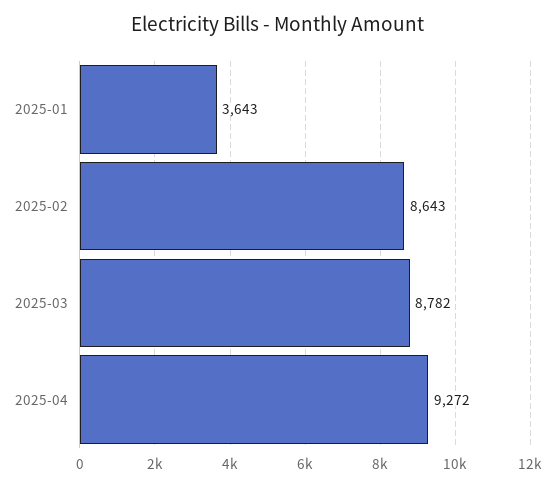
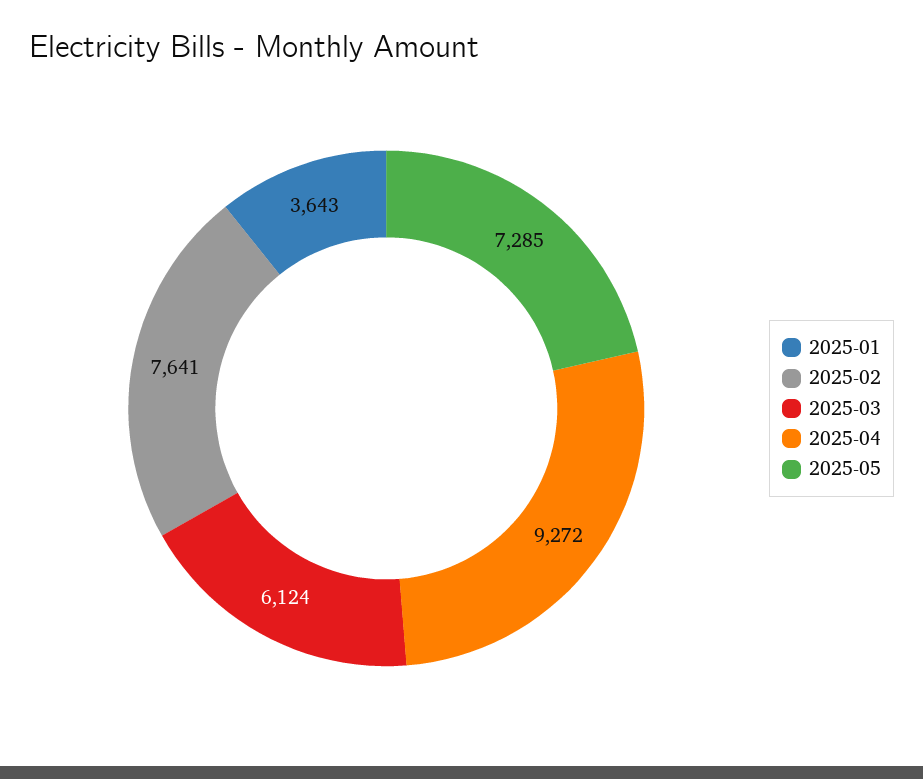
2025-02: 8643 -> 7641
2025-03: 8782 -> 6124
2025-05: none -> 7285

